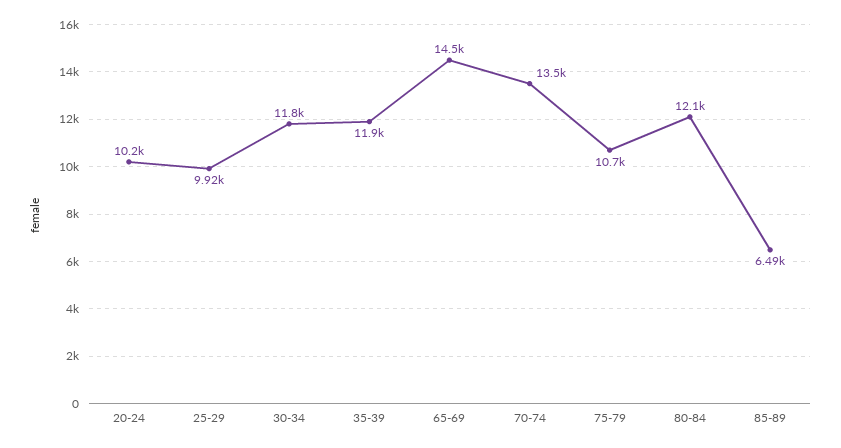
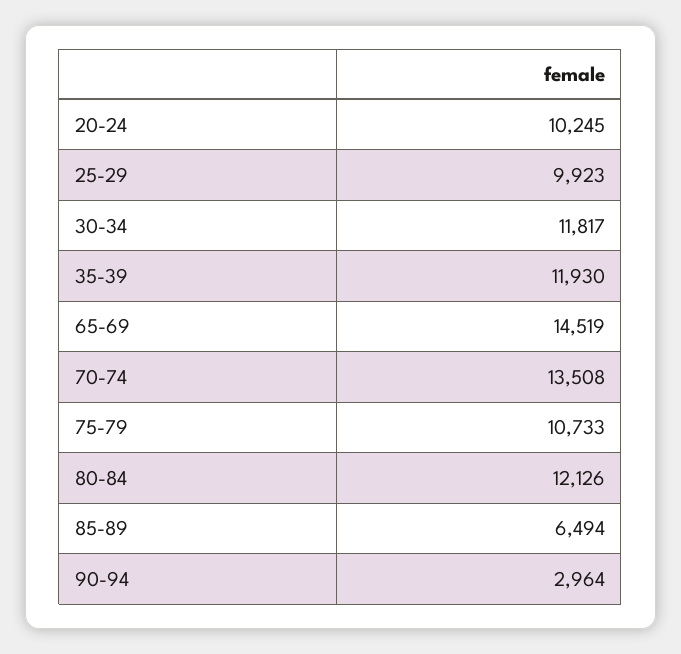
90-94: none -> 2964

